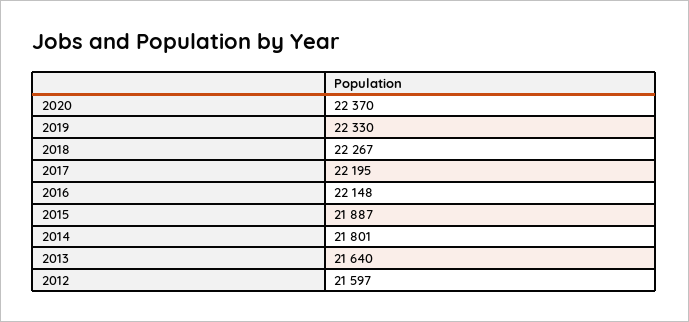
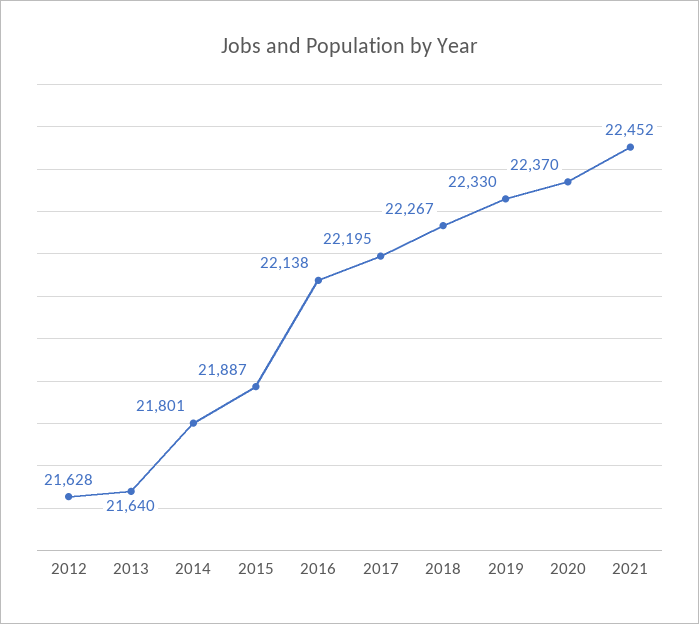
2016: 22148 -> 22138
2012: 21597 -> 21628
2021: none -> 22452

